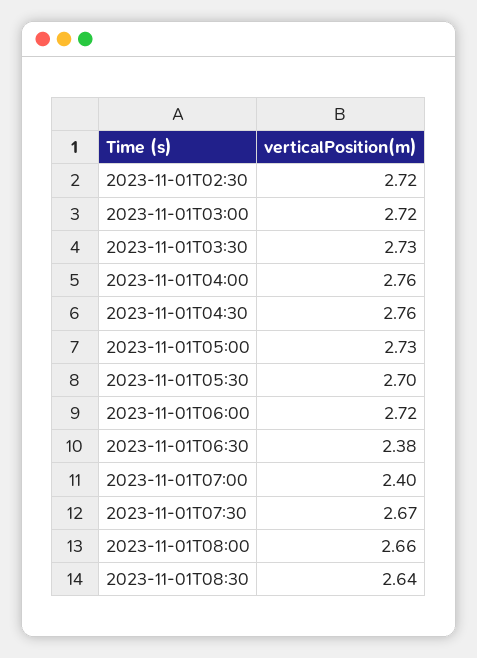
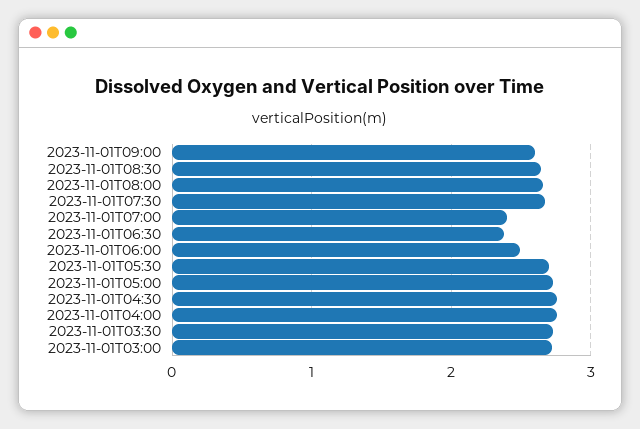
2023-11-01T02:30: 2.72 -> none
2023-11-01T06:00: 2.72 -> 2.5
2023-11-01T09:00: none -> 2.6

